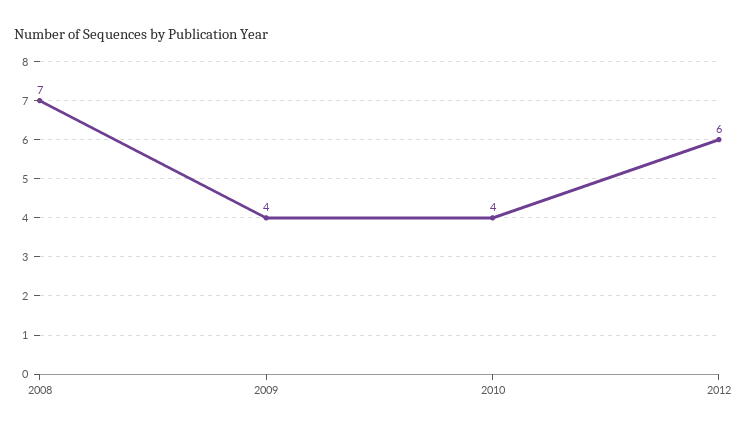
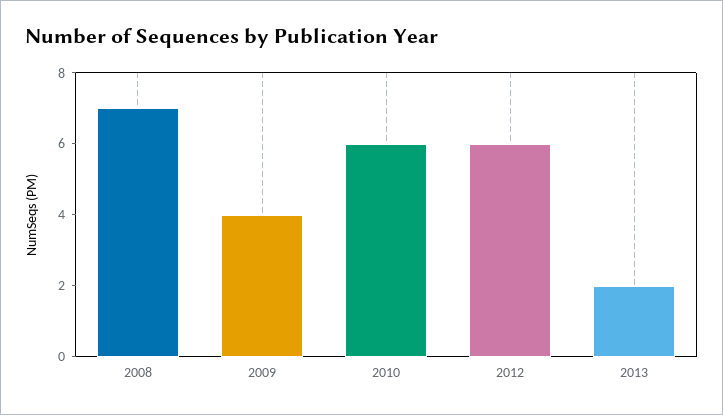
2010: 4 -> 6
2013: none -> 2

